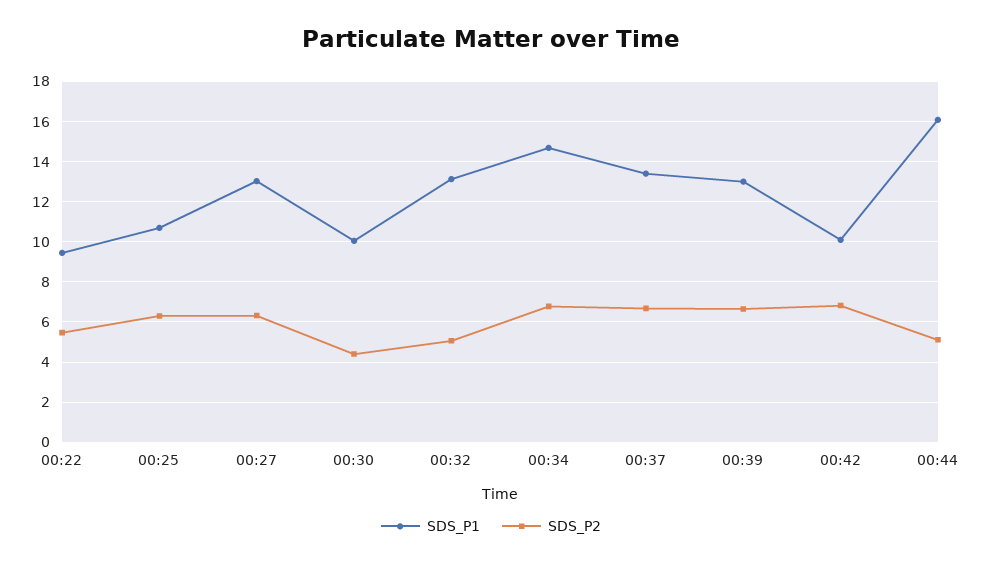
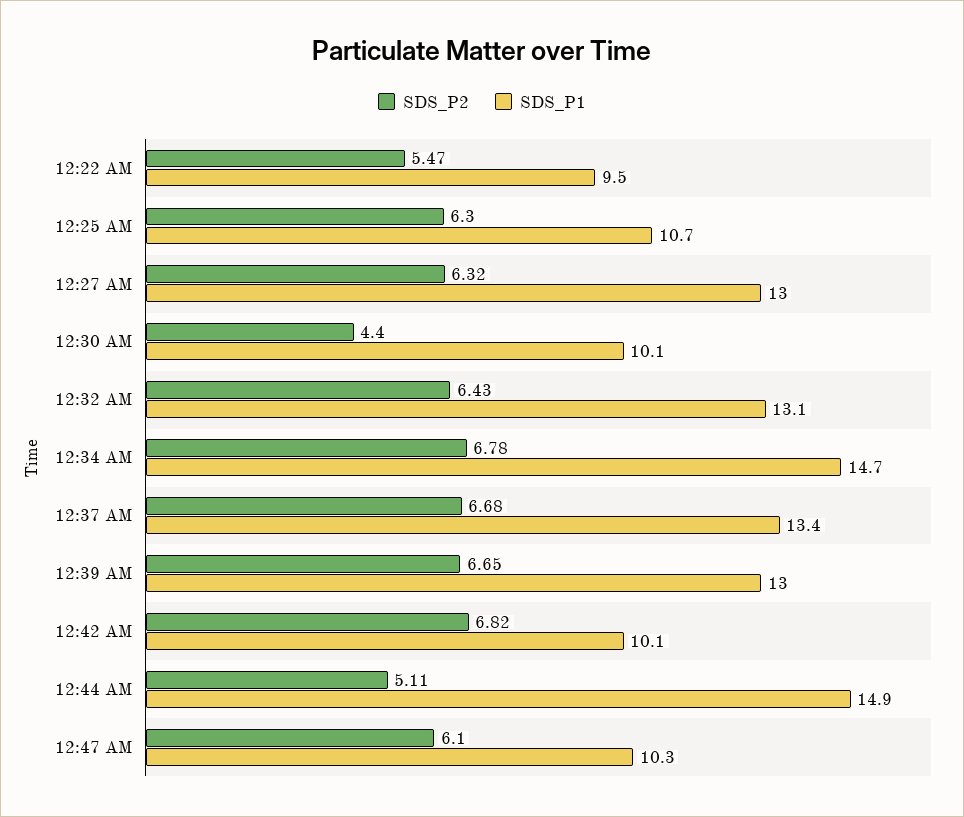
SDS_P2, 00:32: 5 -> 6.43
SDS_P1, 00:44: 16 -> 14.9
SDS_P2, 12:47 AM: none -> 6.1
SDS_P1, 12:47 AM: none -> 10.3

